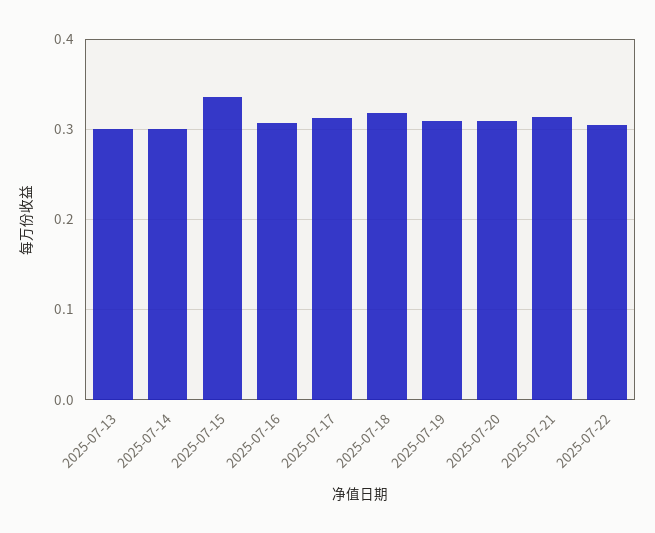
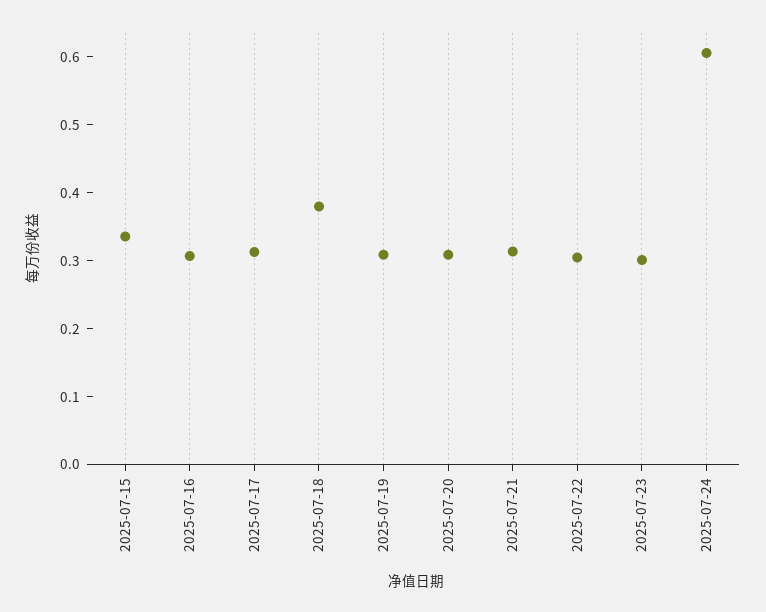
2025-07-13: 0.3 -> none
2025-07-14: 0.3 -> none
2025-07-18: 0.32 -> 0.38
2025-07-23: none -> 0.3
2025-07-24: none -> 0.6

